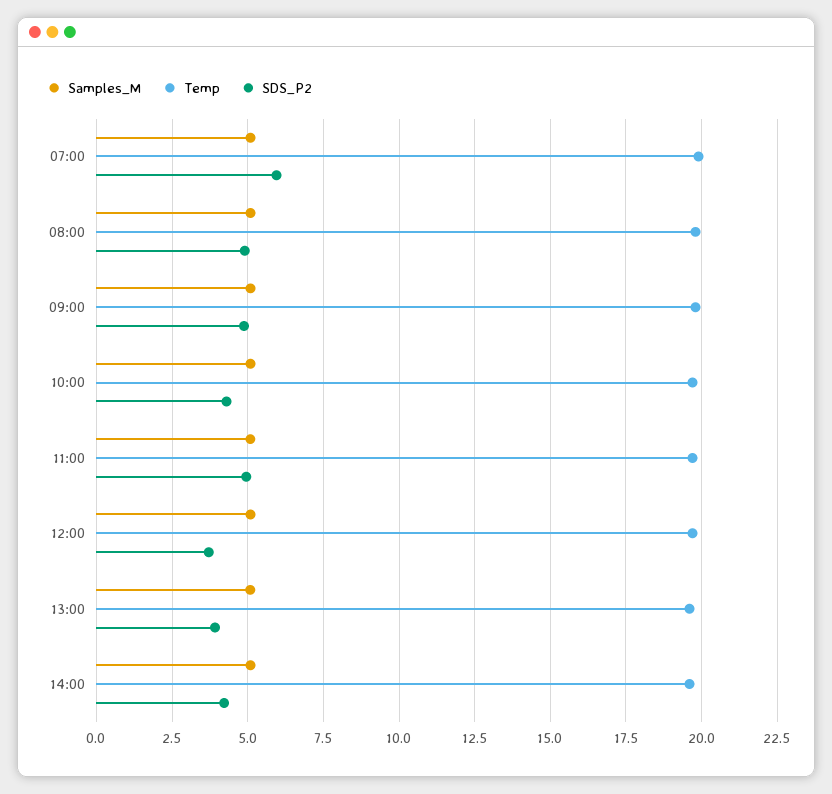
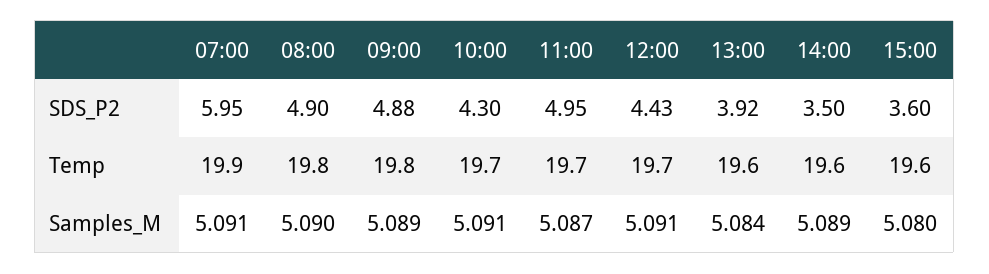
SDS_P2, 12:00: 3.75 -> 4.43
SDS_P2, 14:00: 4.25 -> 3.5
SDS_P2, 15:00: none -> 3.6
Temp, 15:00: none -> 19.6
Samples_M, 15:00: none -> 5.08

